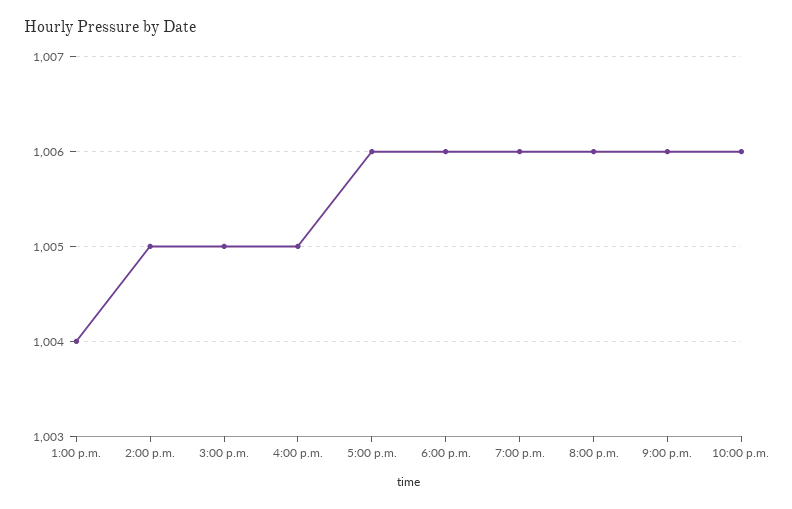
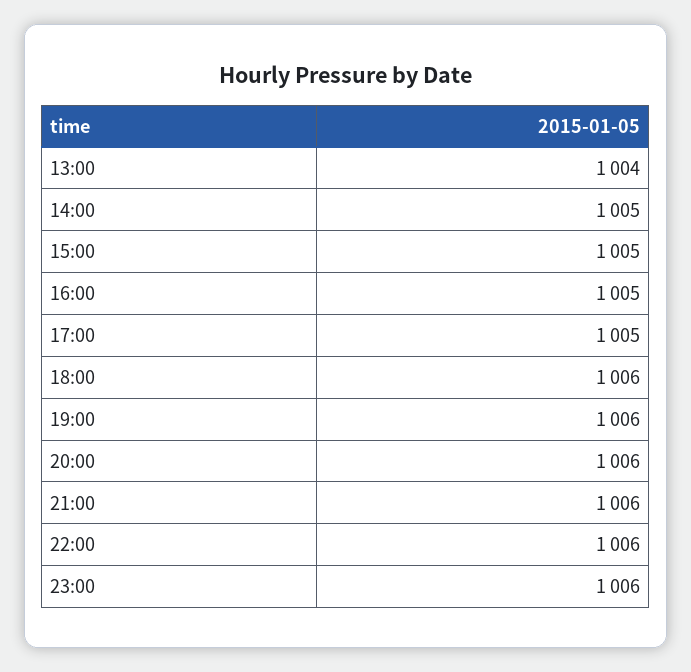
5:00 p.m.: 1006 -> 1005
23:00: none -> 1006

